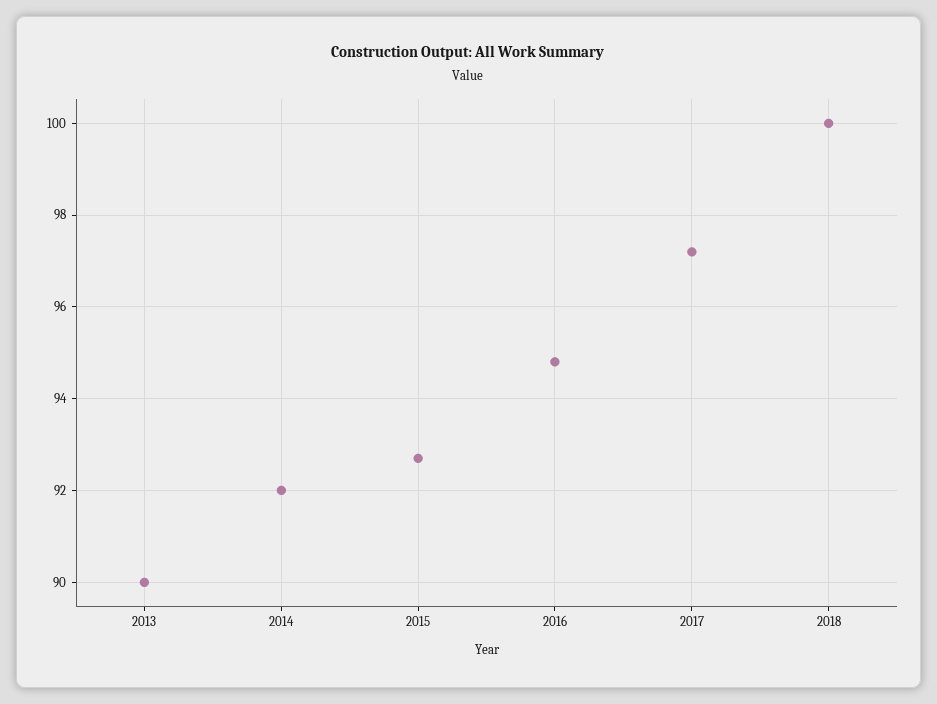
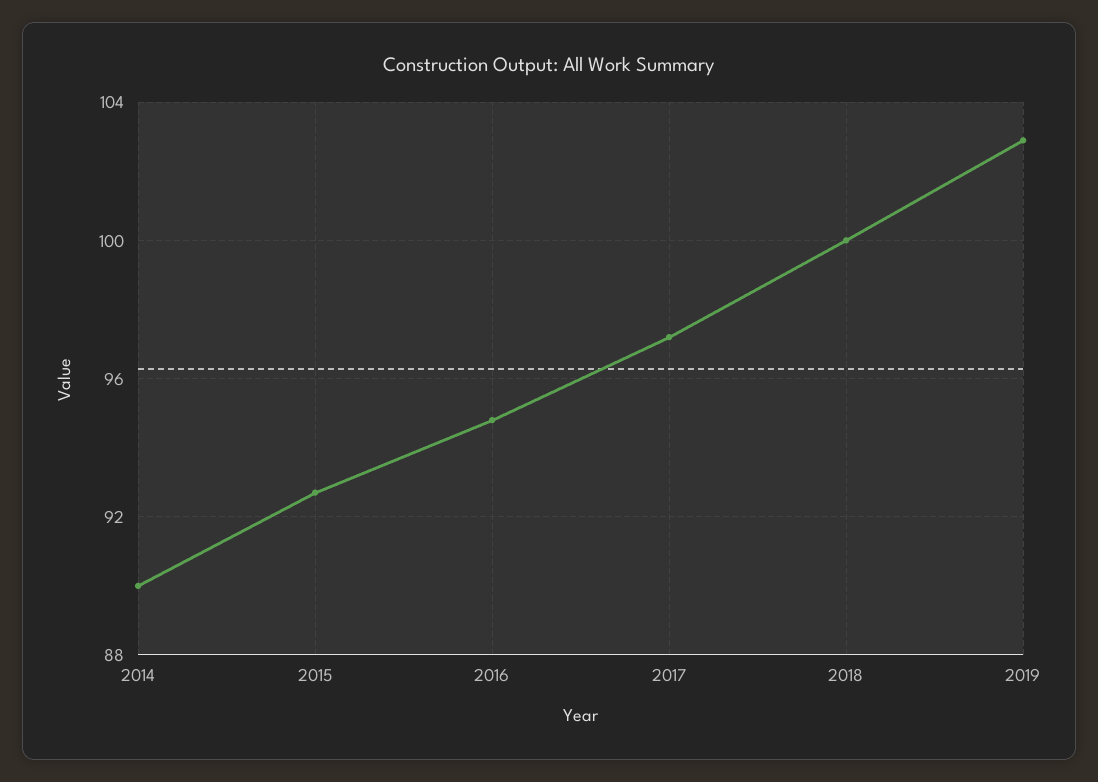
2013: 90 -> none
2014: 92 -> 90
2019: none -> 103

